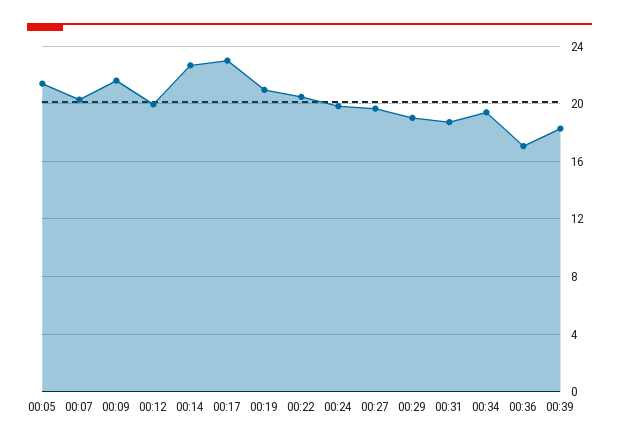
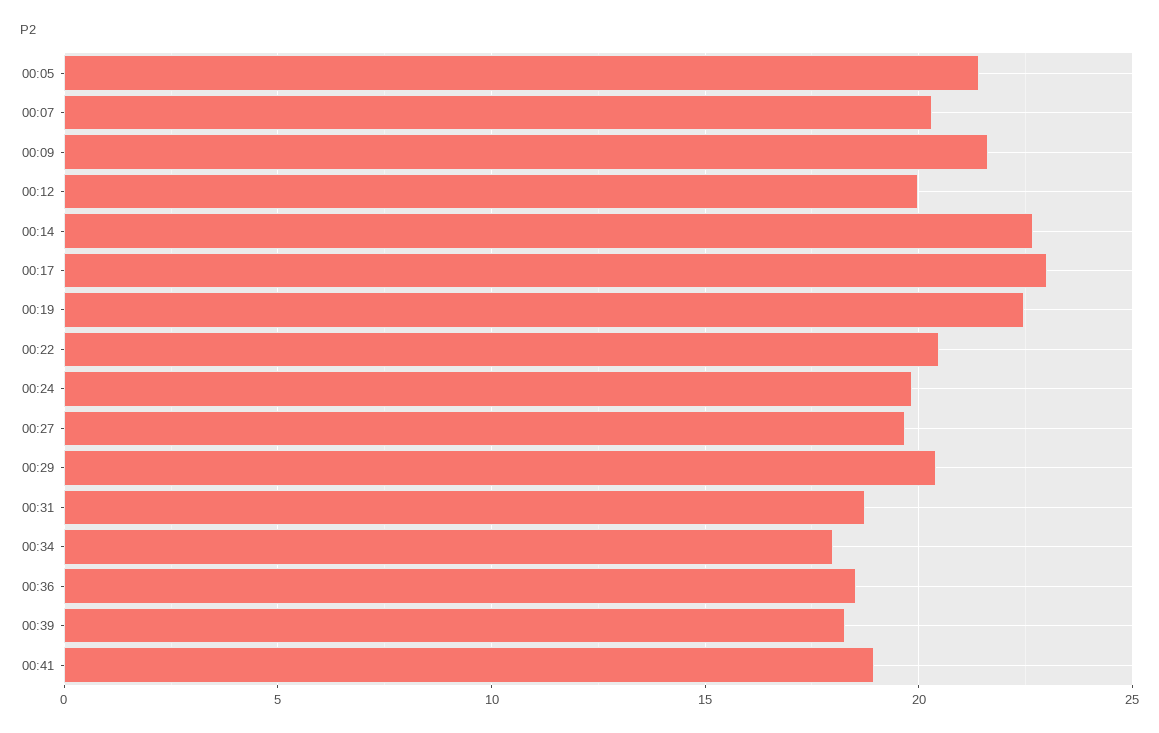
00:19: 21 -> 22.5
00:29: 19 -> 20.5
00:34: 19.5 -> 18
00:36: 17 -> 18.5
00:41: none -> 19

